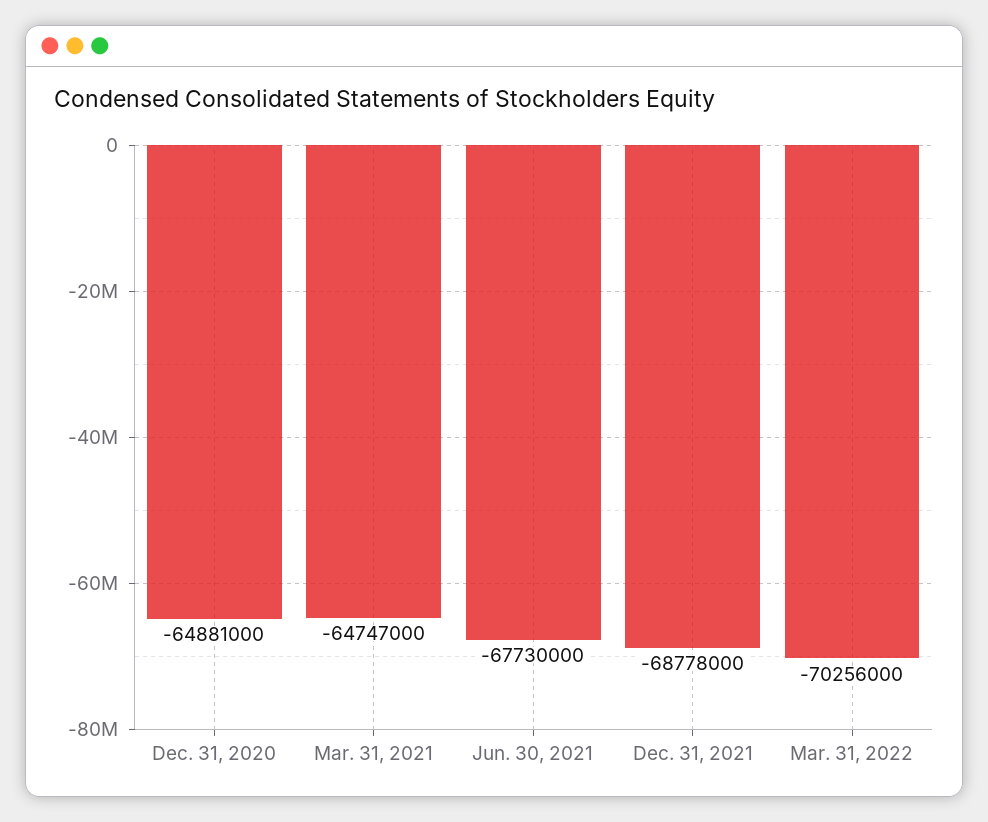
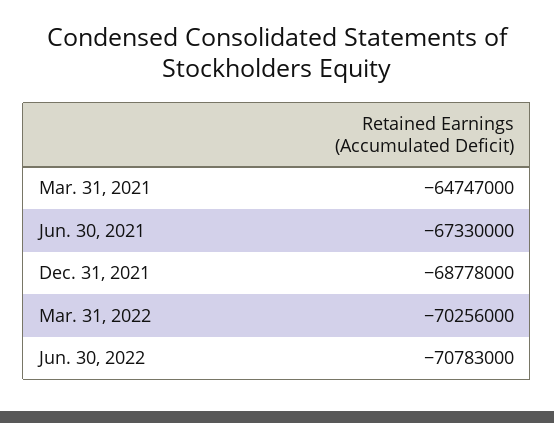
Dec. 31, 2020: -64881000 -> none
Jun. 30, 2021: -67730000 -> -67330000
Jun. 30, 2022: none -> -70783000

